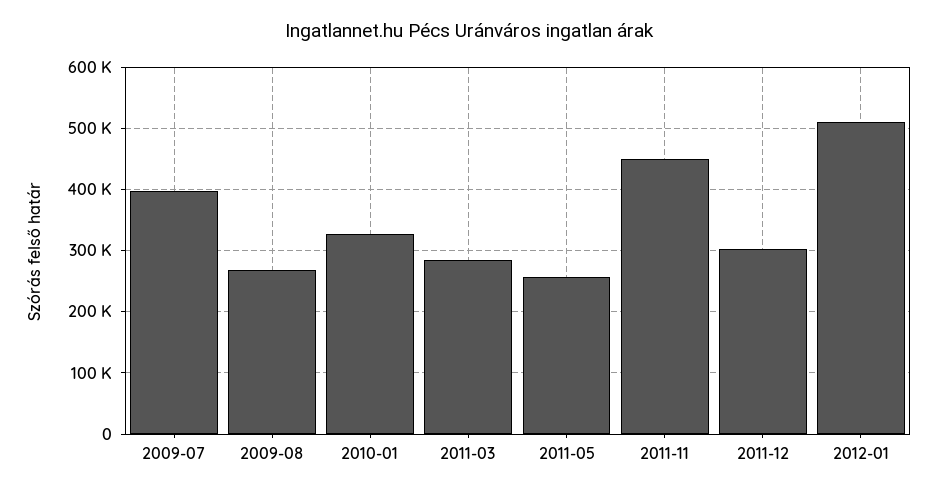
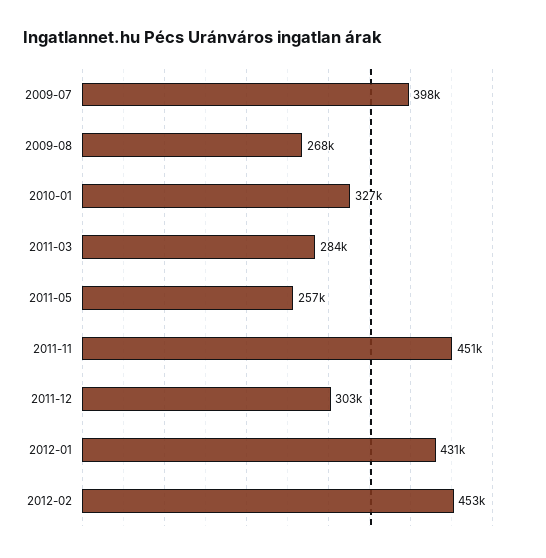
2012-01: 510000 -> 431000
2012-02: none -> 453000

